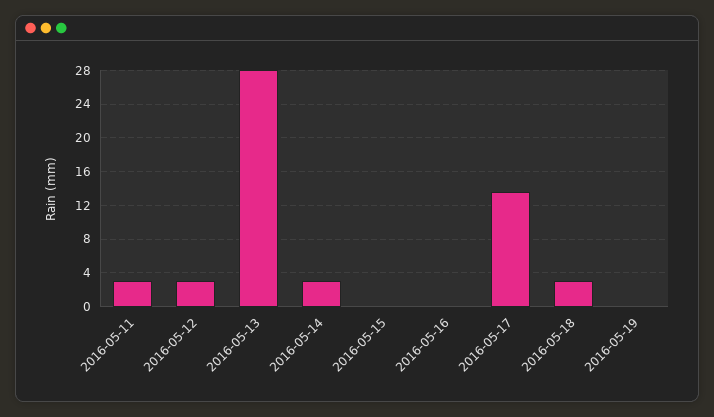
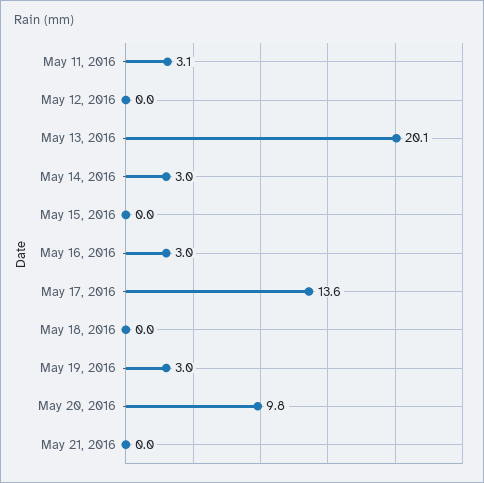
2016-05-12: 3 -> 0
2016-05-13: 28 -> 20.1
2016-05-16: 0 -> 3
2016-05-18: 3 -> 0
2016-05-19: 0 -> 3
May 20, 2016: none -> 9.8
May 21, 2016: none -> 0

